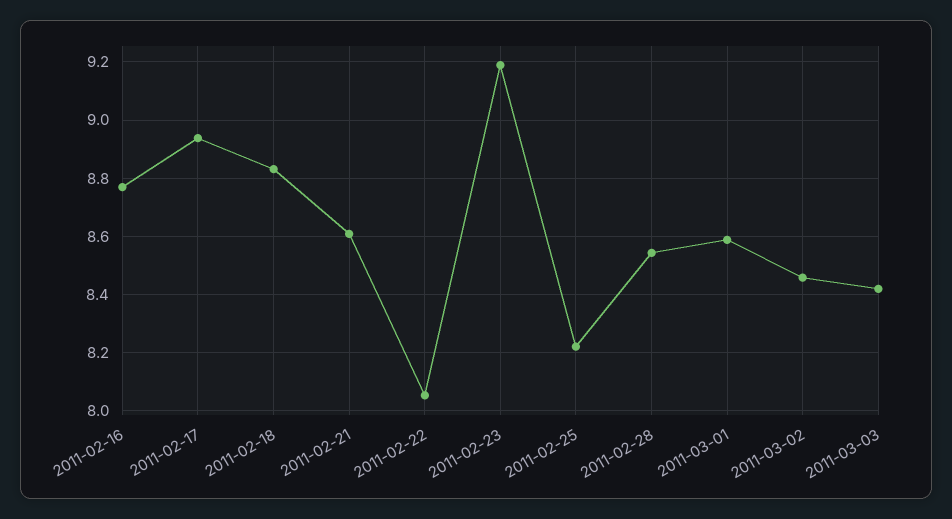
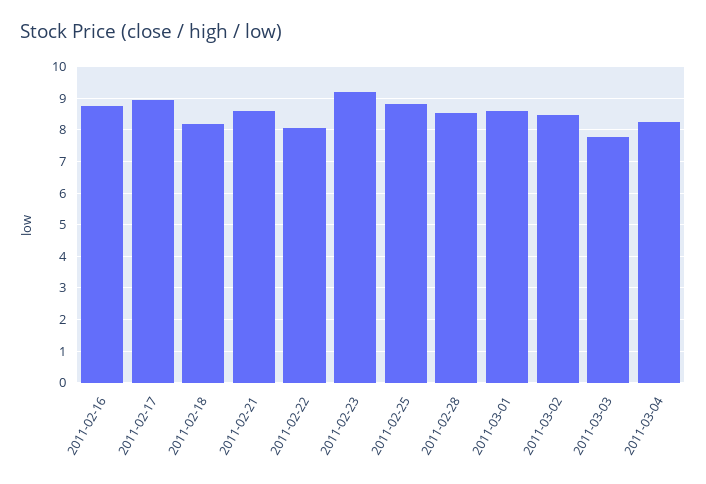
2011-02-18: 8.825 -> 8.2
2011-02-25: 8.225 -> 8.8
2011-03-03: 8.425 -> 7.8
2011-03-04: none -> 8.2

